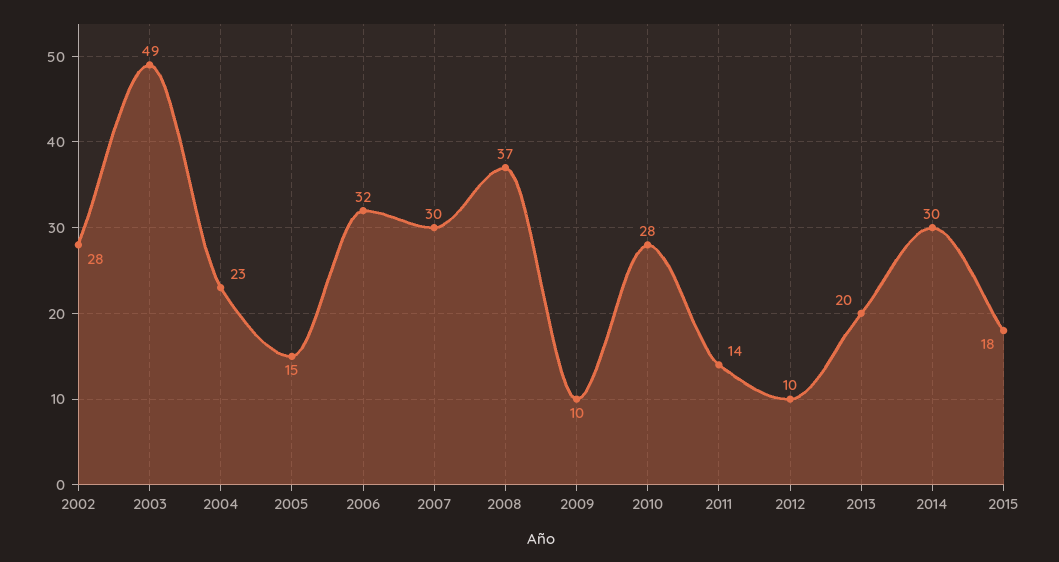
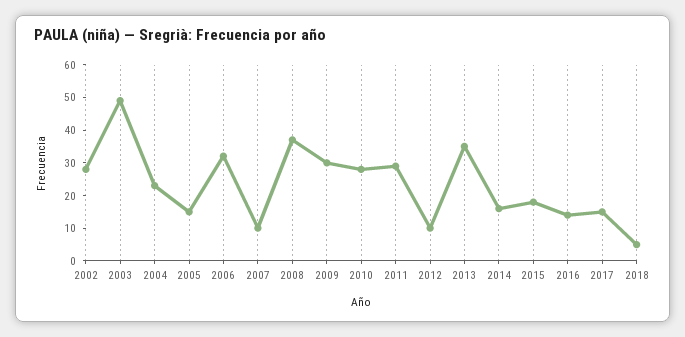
2007: 30 -> 10
2009: 10 -> 30
2011: 14 -> 30
2013: 20 -> 35
2014: 30 -> 15
2016: none -> 15
2017: none -> 15
2018: none -> 5

